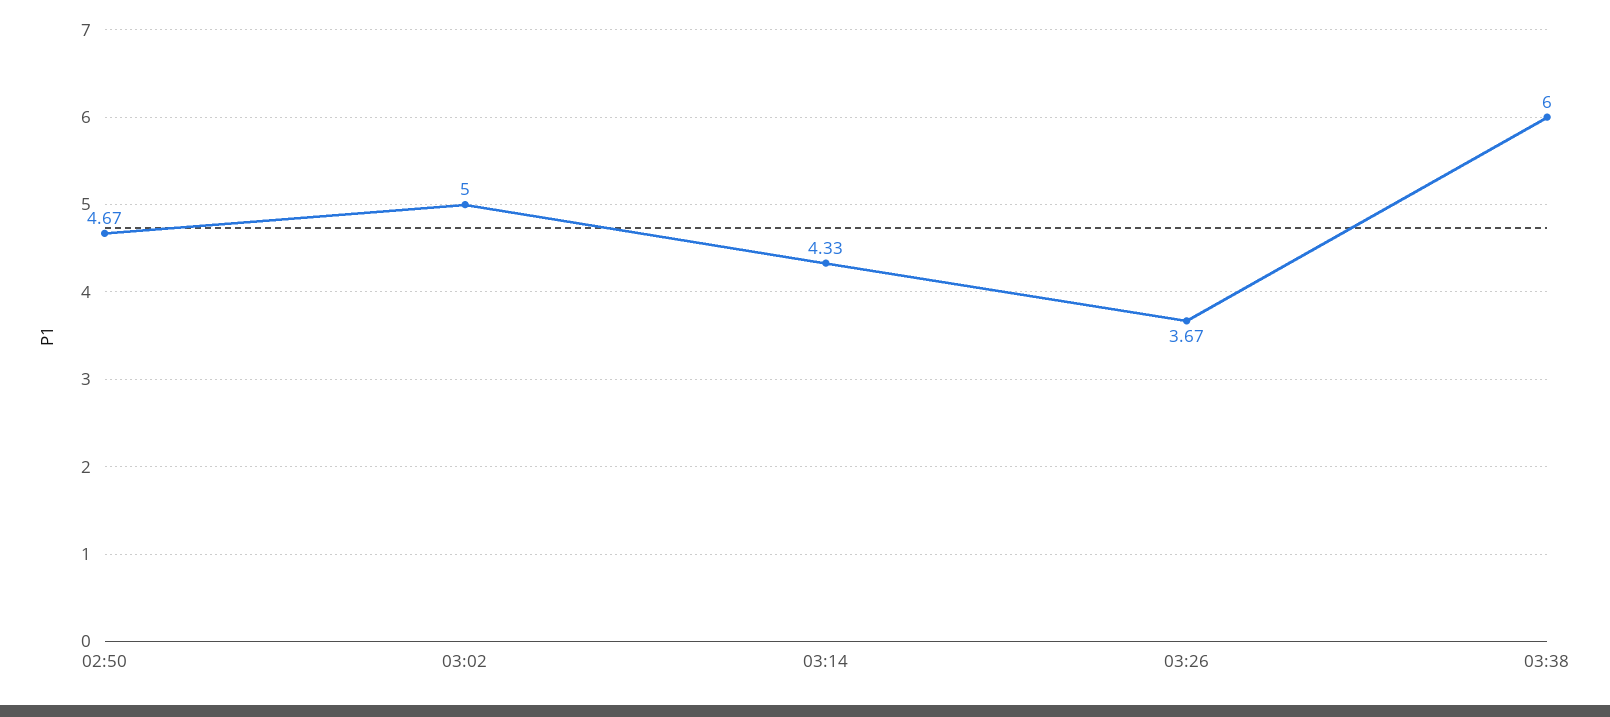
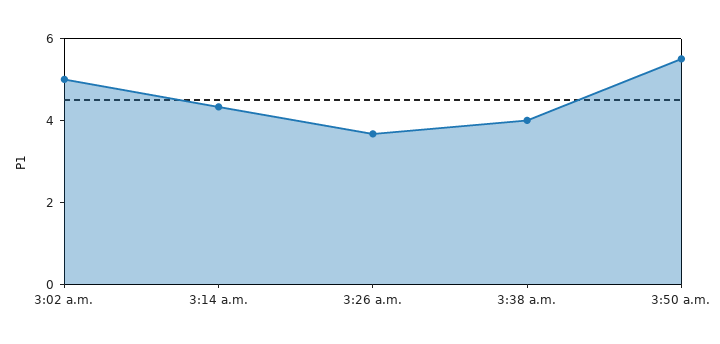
02:50: 4.67 -> none
03:38: 6 -> 4
3:50 a.m.: none -> 5.5

